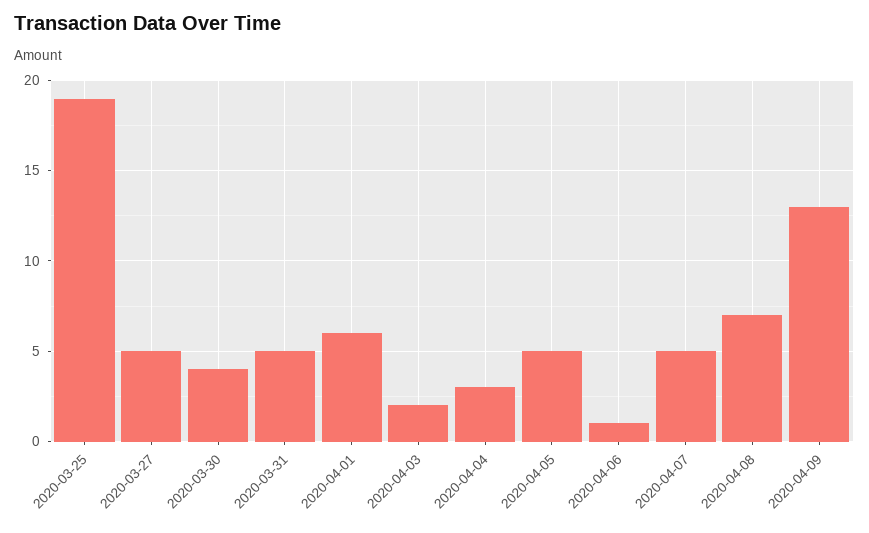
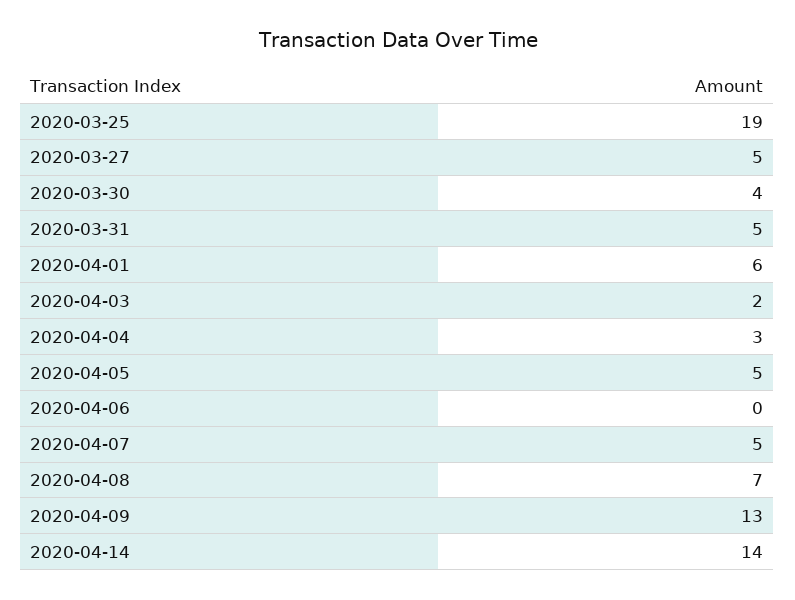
2020-04-06: 1 -> 0
2020-04-14: none -> 14

